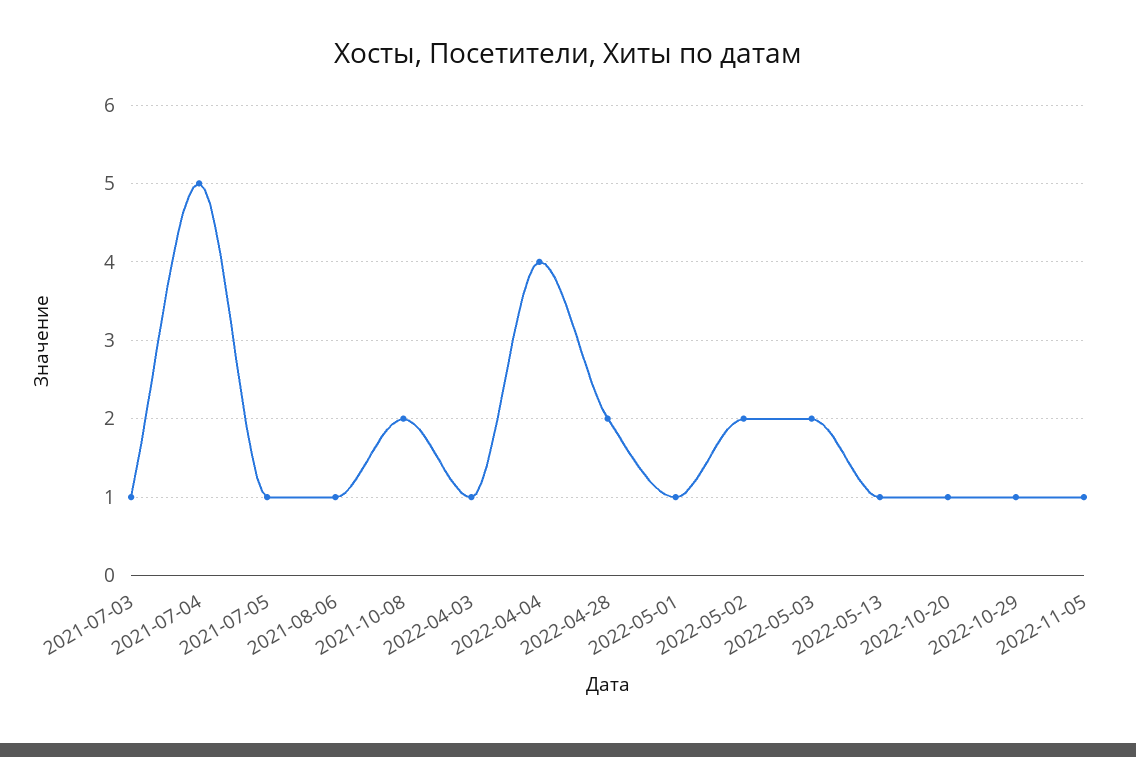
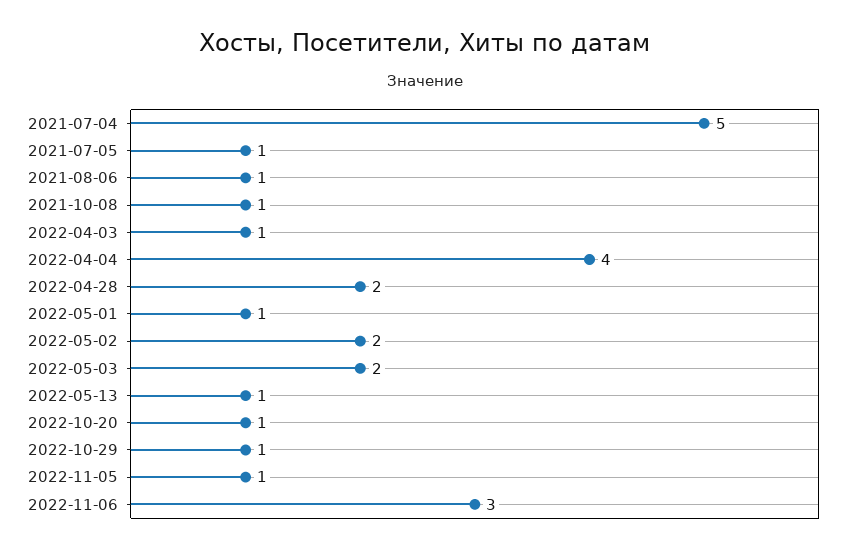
2021-07-03: 1 -> none
2021-10-08: 2 -> 1
2022-11-06: none -> 3

